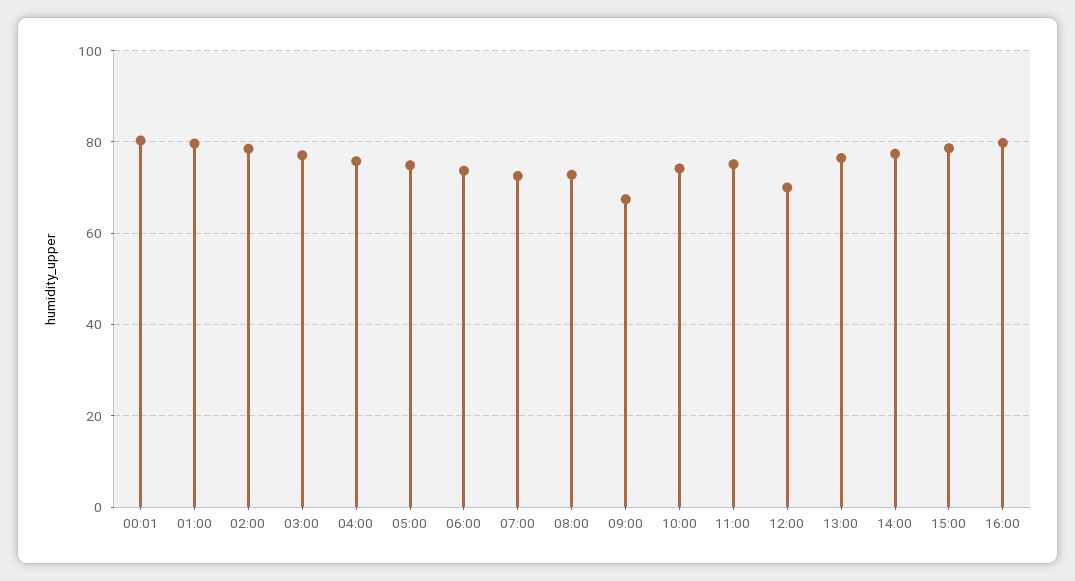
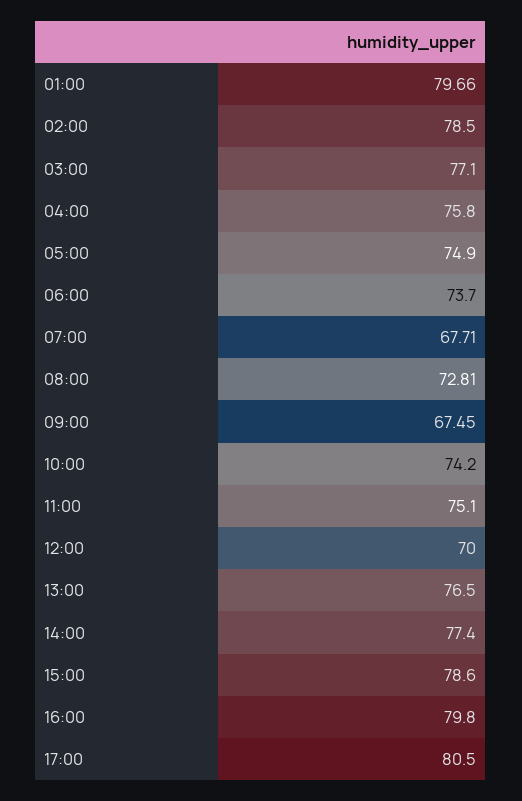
00:01: 80 -> none
07:00: 72 -> 67.71
17:00: none -> 80.5

